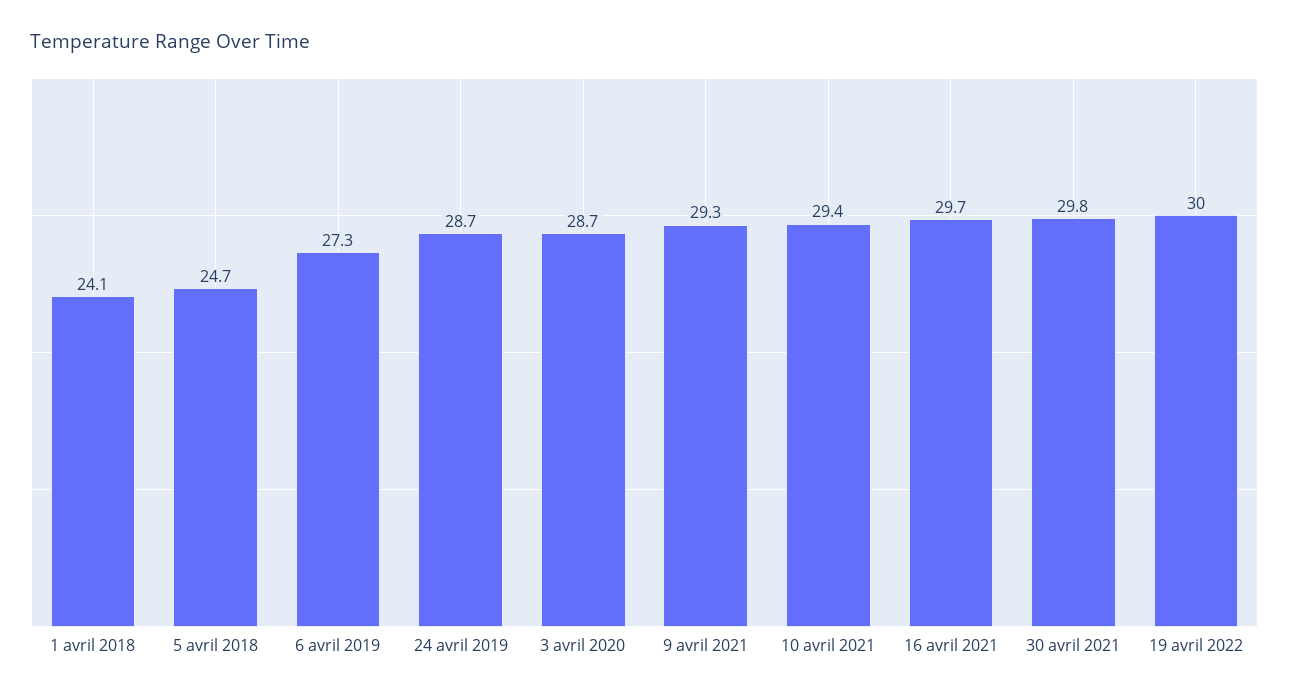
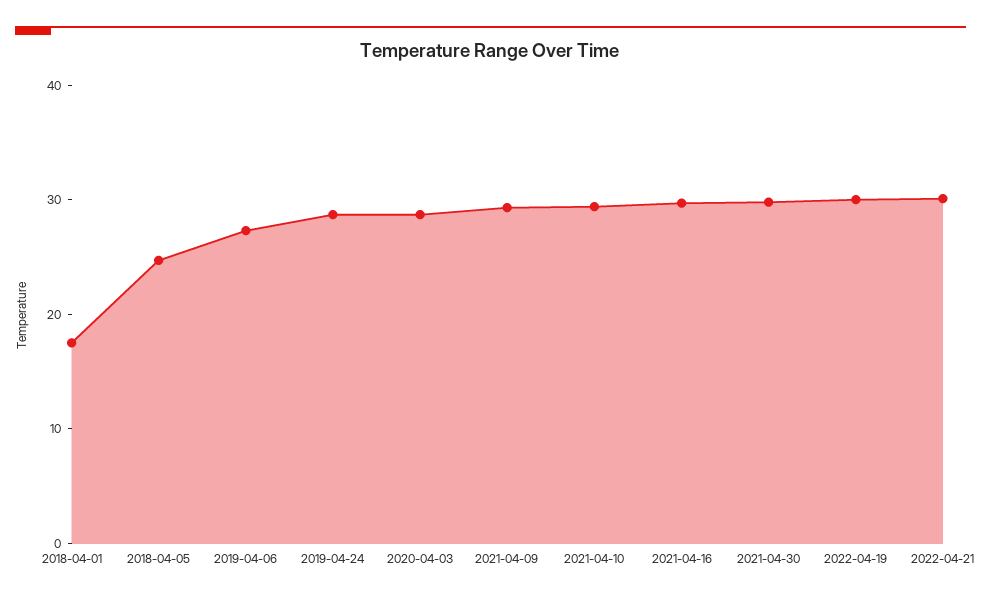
1 avril 2018: 24.1 -> 18
2022-04-21: none -> 30

